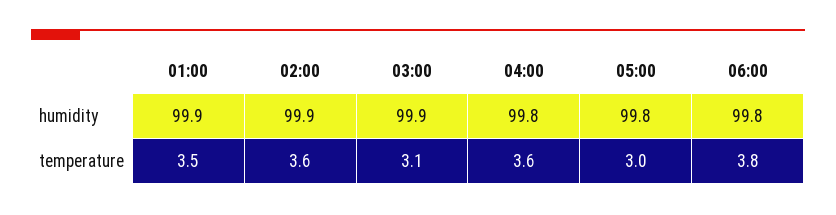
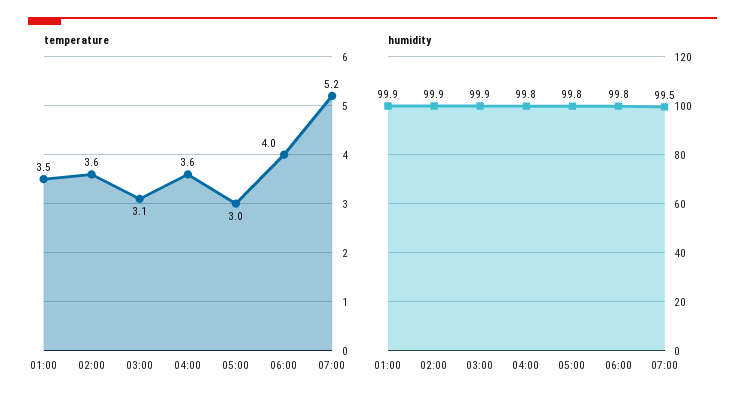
temperature, 06:00: 3.8 -> 4
temperature, 07:00: none -> 5.2
humidity, 07:00: none -> 99.5

